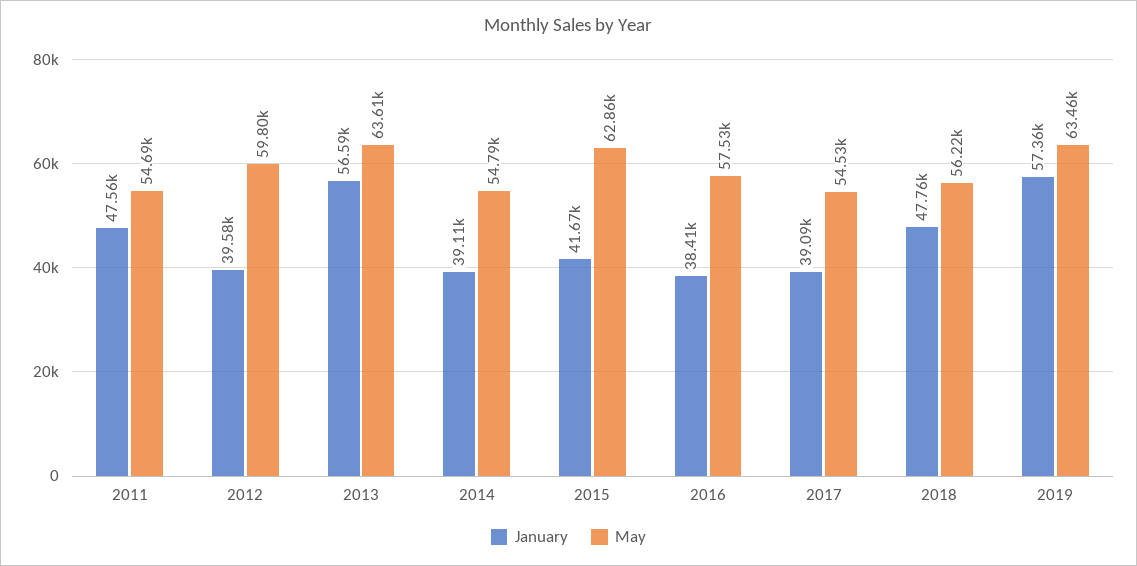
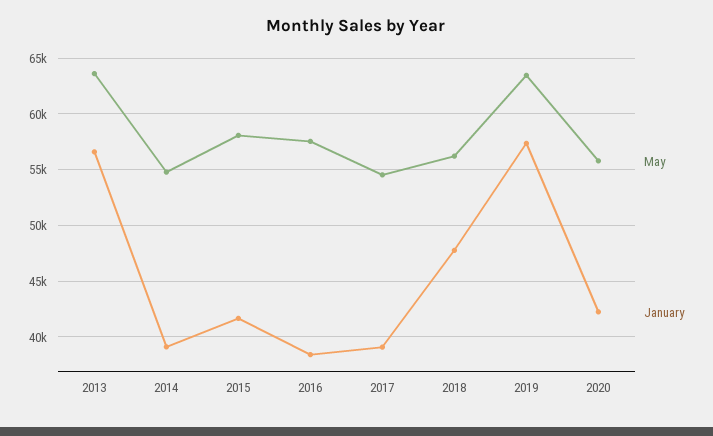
January, 2011: 47560 -> none
May, 2011: 54690 -> none
January, 2012: 39580 -> none
May, 2012: 59800 -> none
May, 2015: 62860 -> 58000
May, 2020: none -> 56000
January, 2020: none -> 42000

